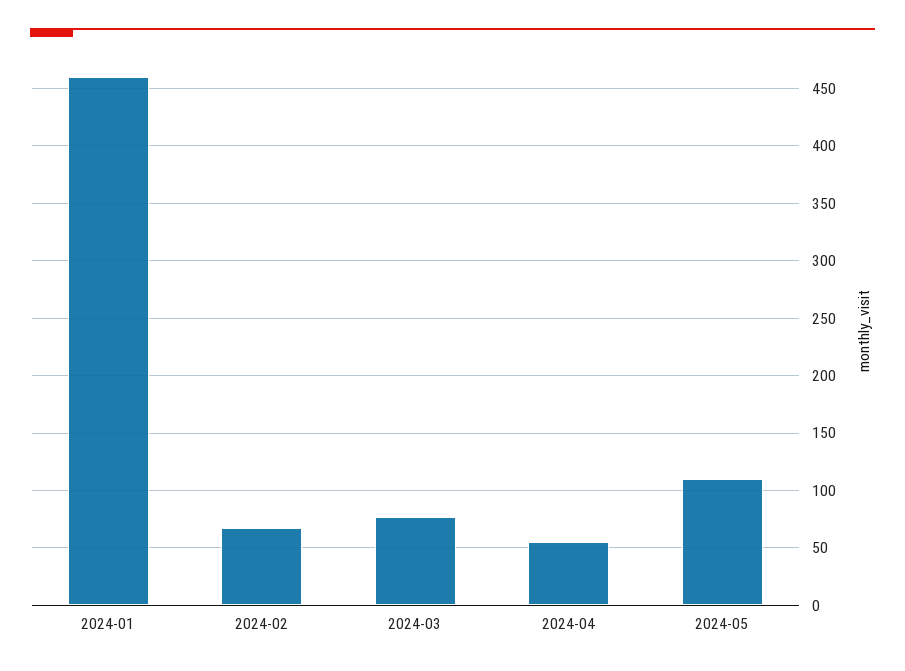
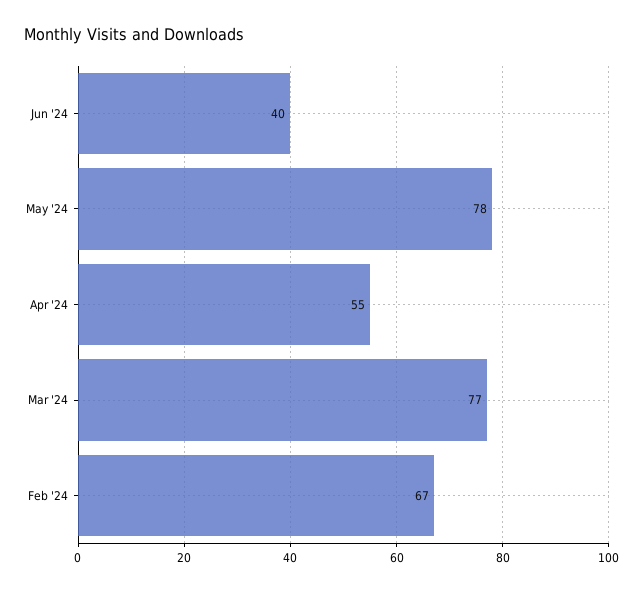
2024-01: 460 -> none
2024-05: 110 -> 78
Jun '24: none -> 40

